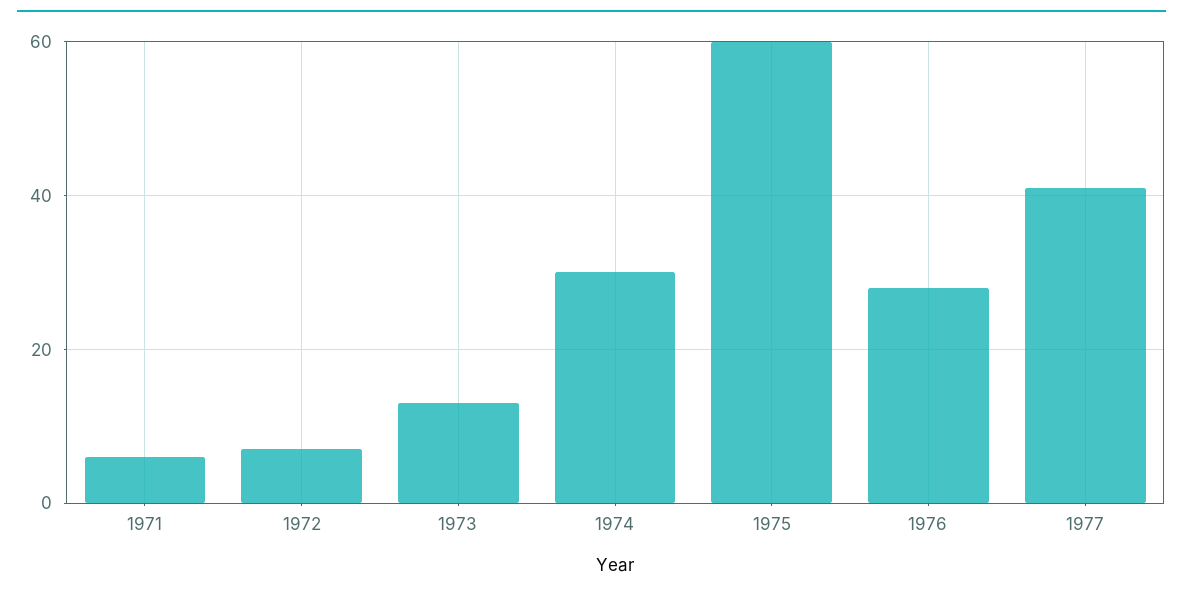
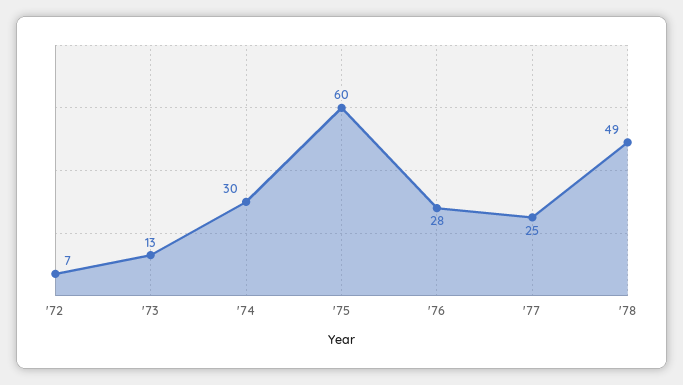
1971: 5 -> none
1977: 40 -> 25
'78: none -> 49

